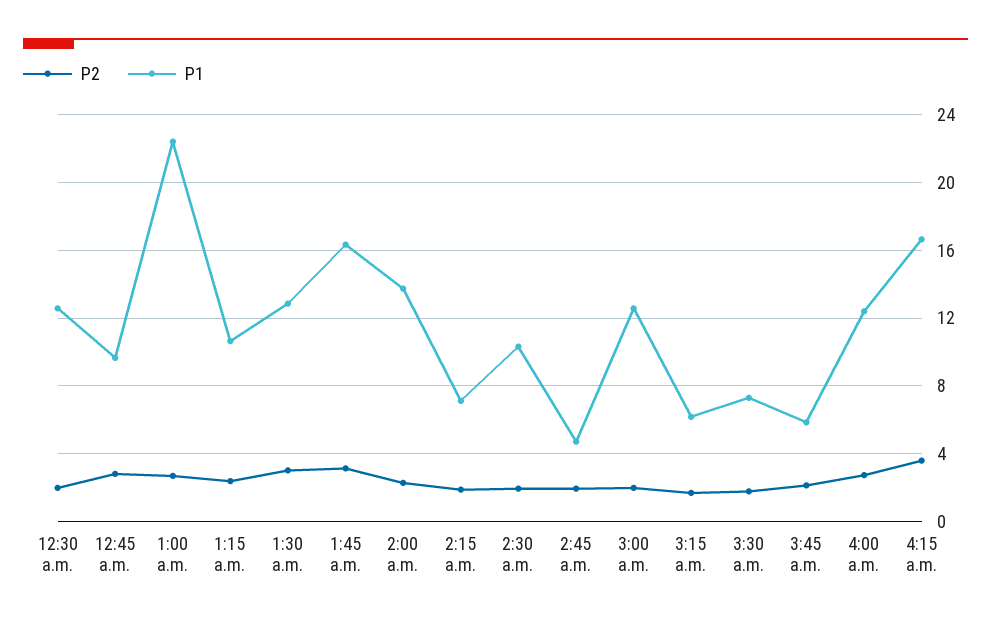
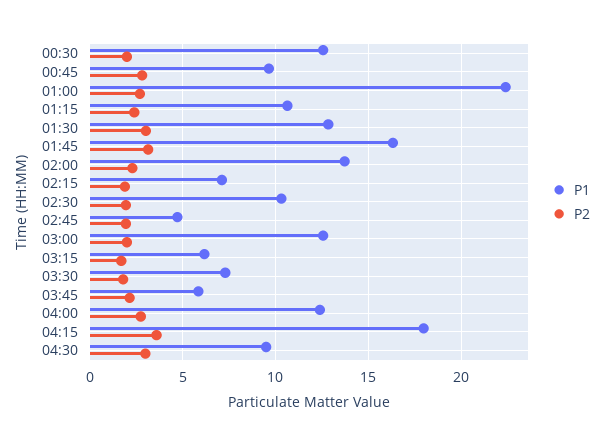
P1, 4:15 a.m.: 16.5 -> 18
P1, 04:30: none -> 9.5
P2, 04:30: none -> 3

